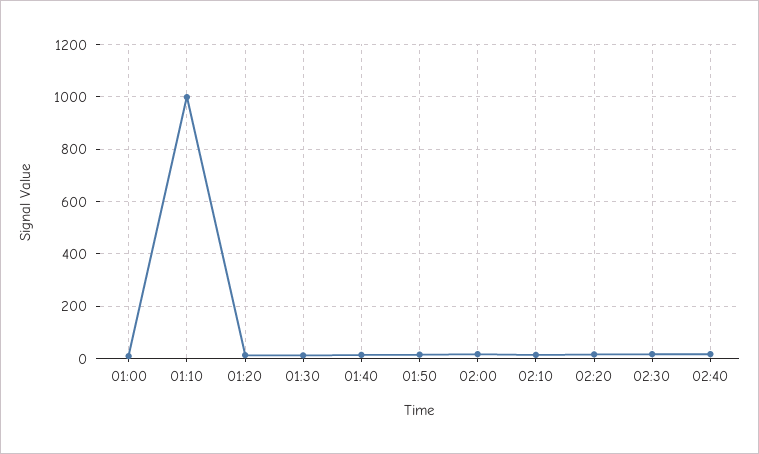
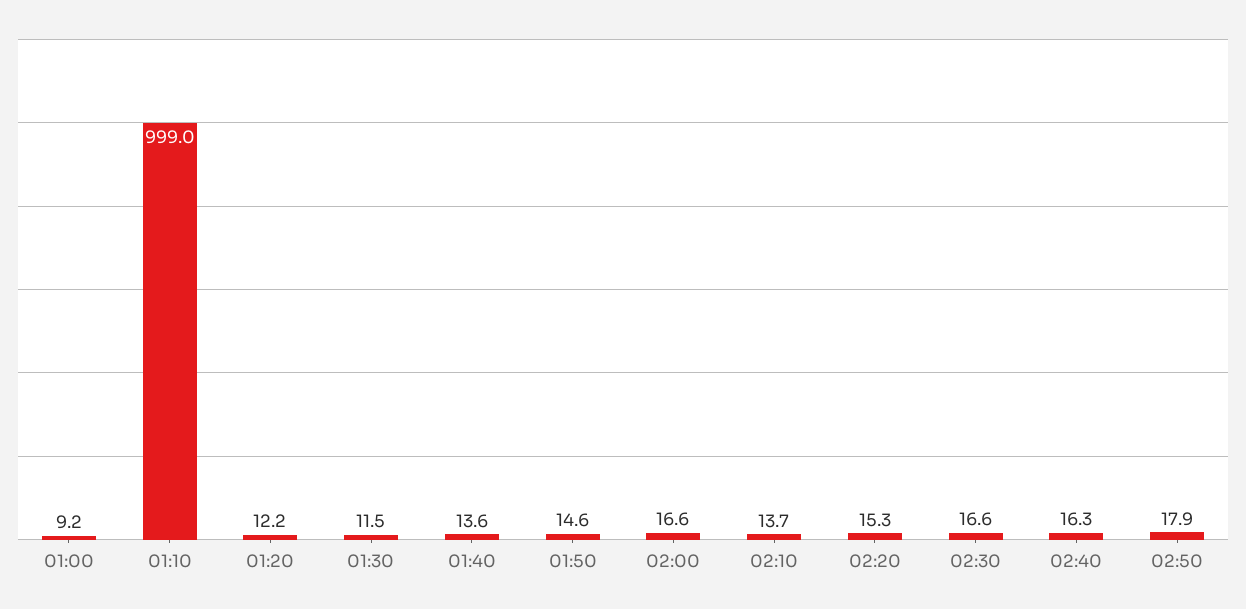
02:50: none -> 17.9

